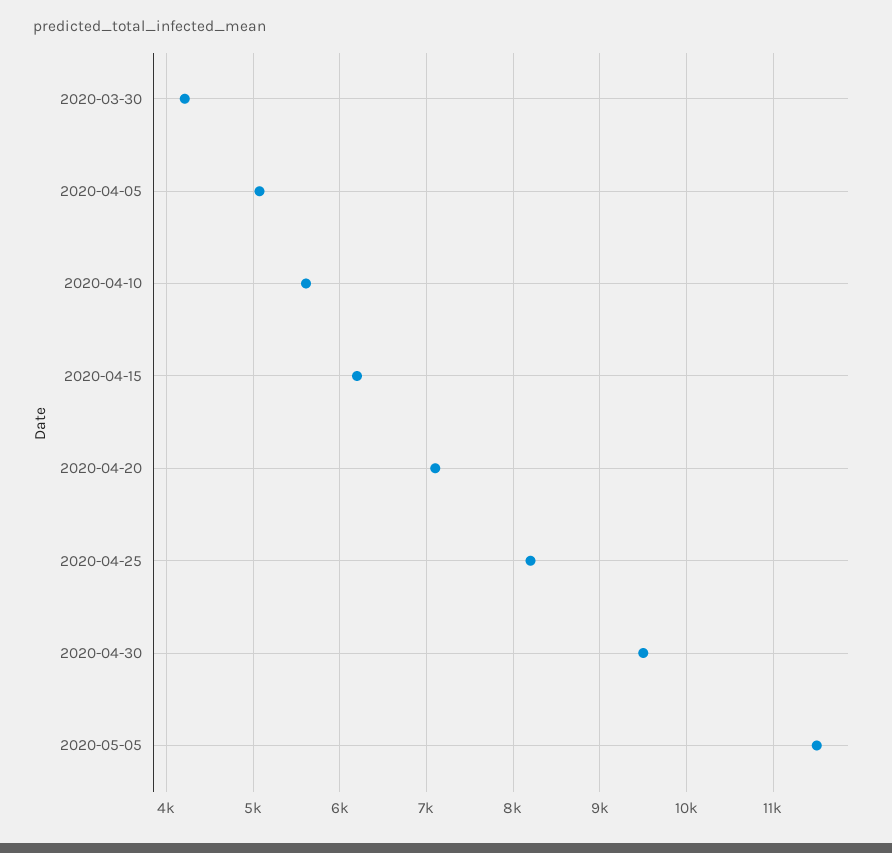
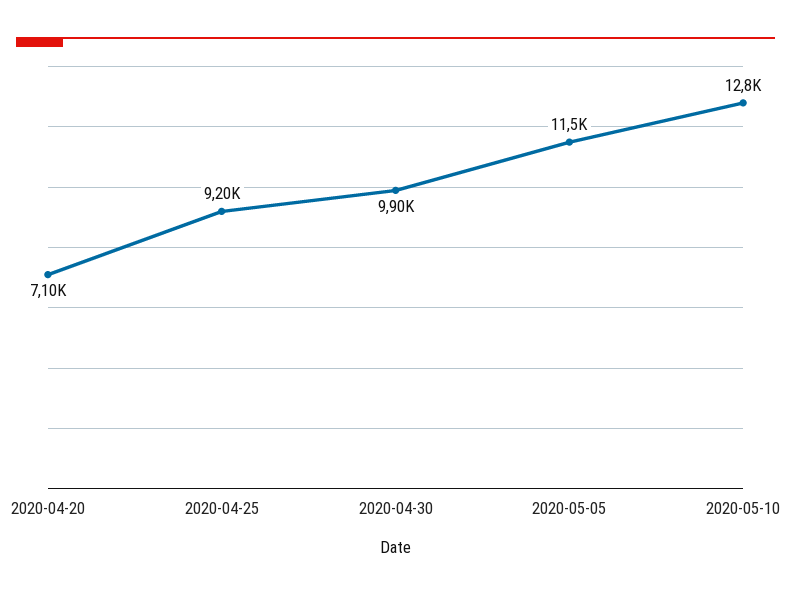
2020-03-30: 4200 -> none
2020-04-05: 5100 -> none
2020-04-10: 5600 -> none
2020-04-15: 6200 -> none
2020-04-25: 8200 -> 9200
2020-04-30: 9500 -> 9900
2020-05-10: none -> 12800

